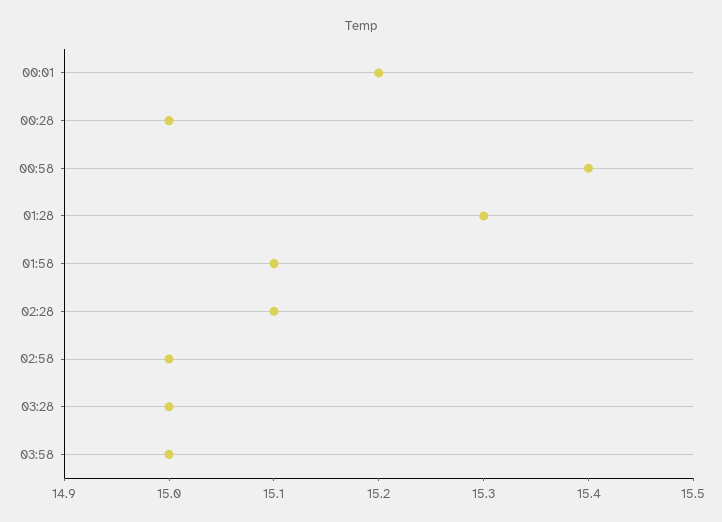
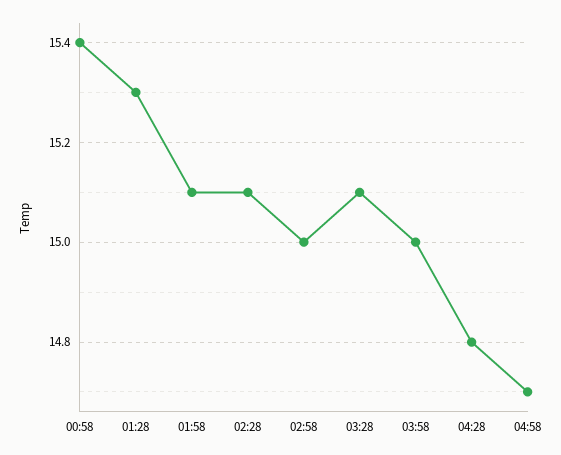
00:01: 15.2 -> none
00:28: 15 -> none
03:28: 15 -> 15.1
04:28: none -> 14.8
04:58: none -> 14.7

